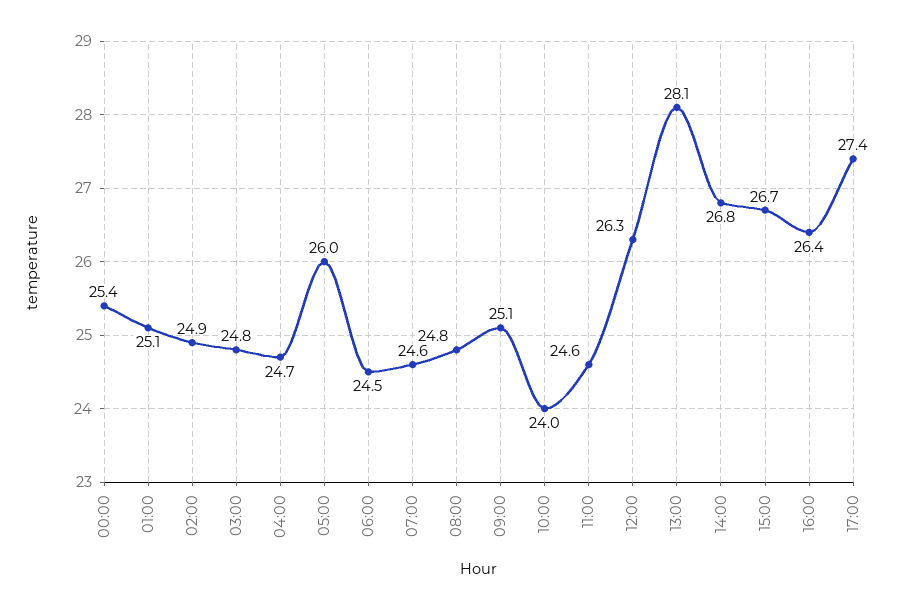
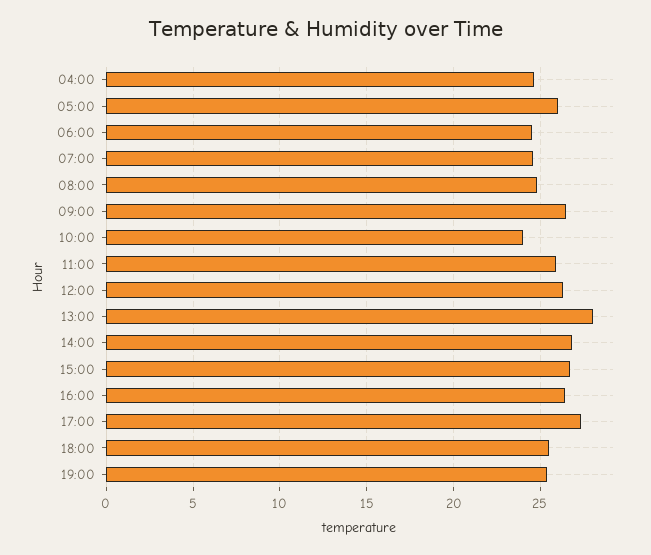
00:00: 25.4 -> none
01:00: 25.1 -> none
02:00: 24.9 -> none
03:00: 24.8 -> none
09:00: 25.1 -> 26.5
11:00: 24.6 -> 26
18:00: none -> 25.5
19:00: none -> 25.5

